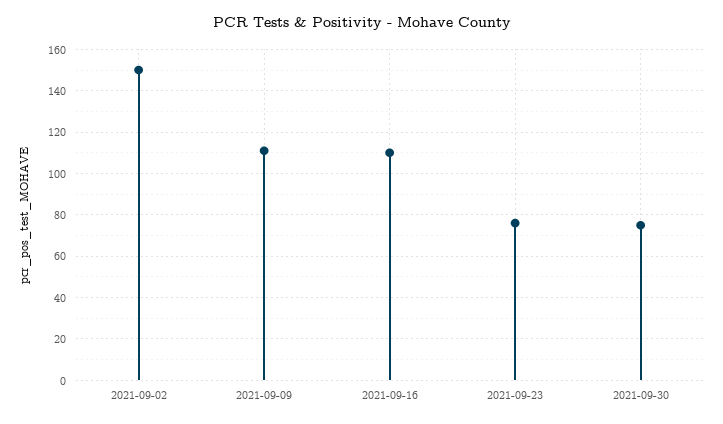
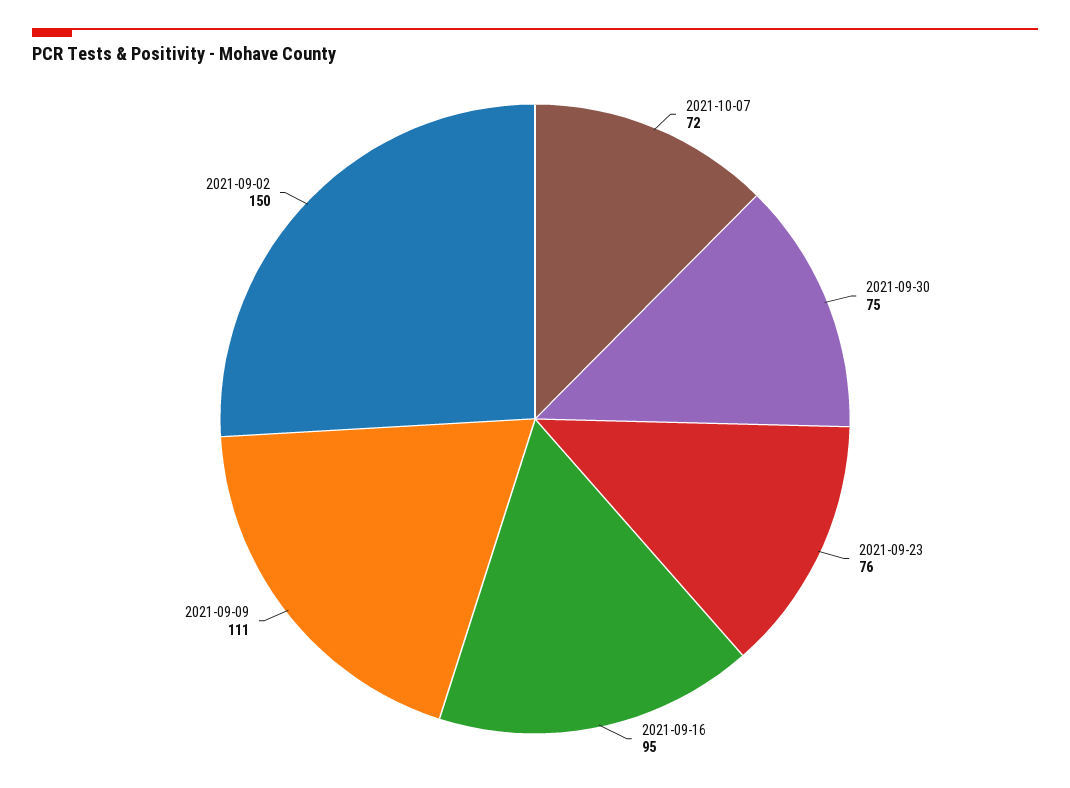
2021-09-16: 110 -> 95
2021-10-07: none -> 72

